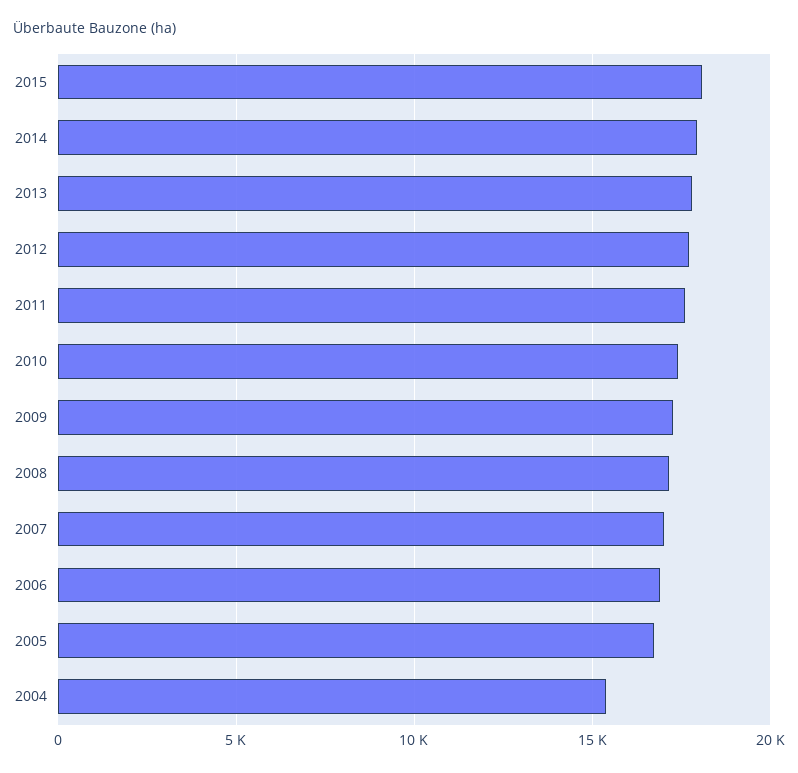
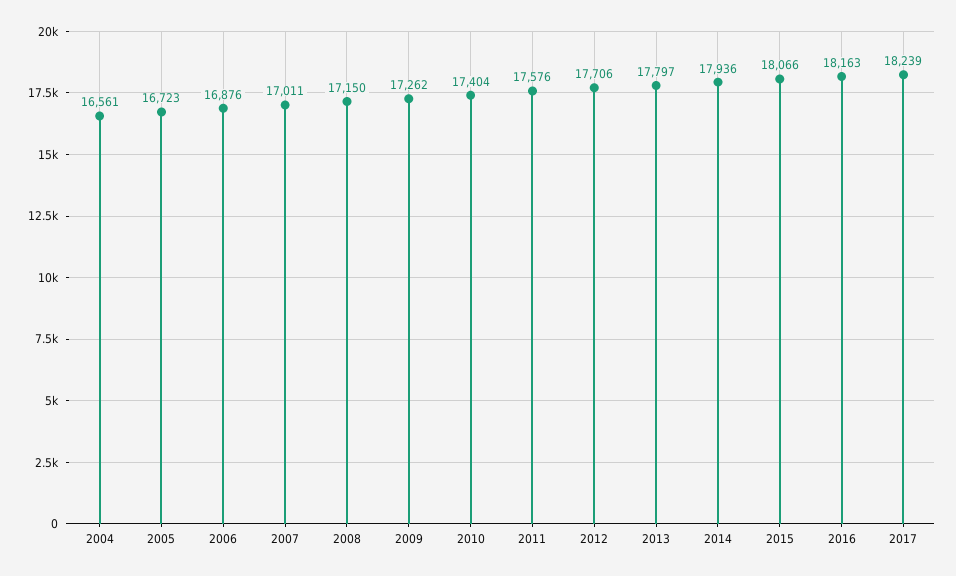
2004: 15500 -> 16561
2016: none -> 18163
2017: none -> 18239

